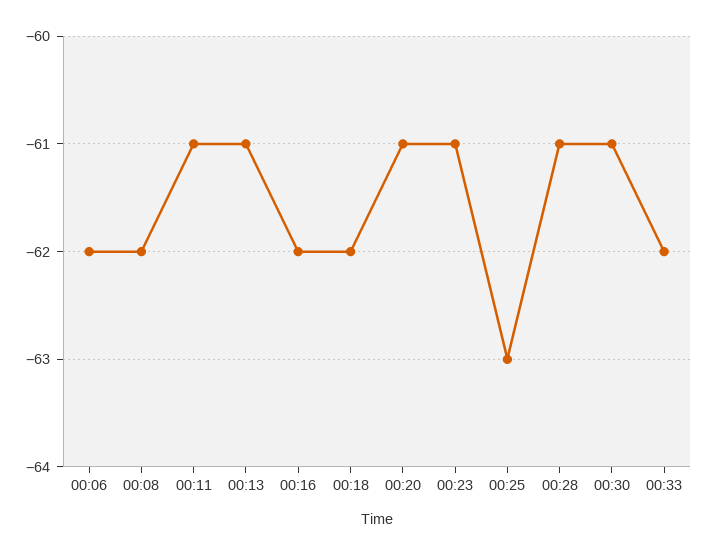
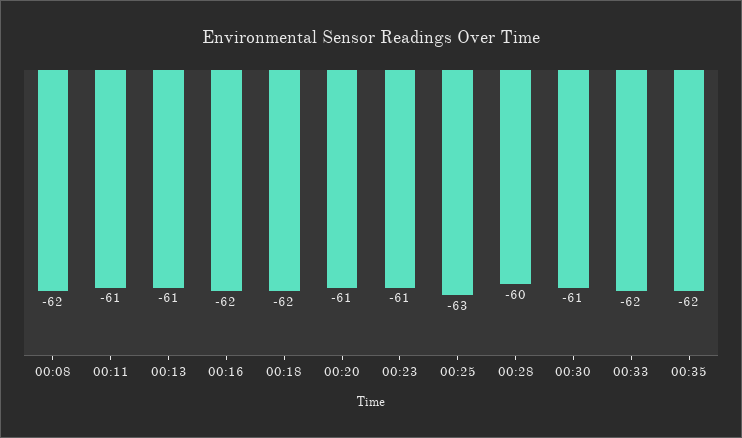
00:06: -62 -> none
00:28: -61 -> -60
00:35: none -> -62

